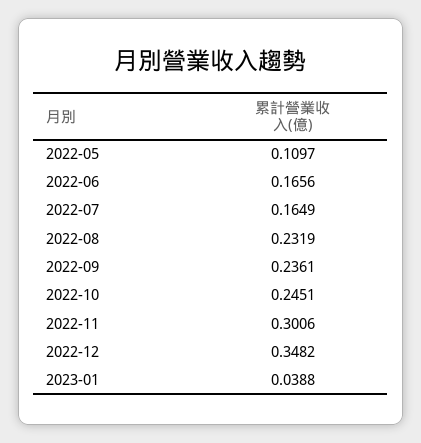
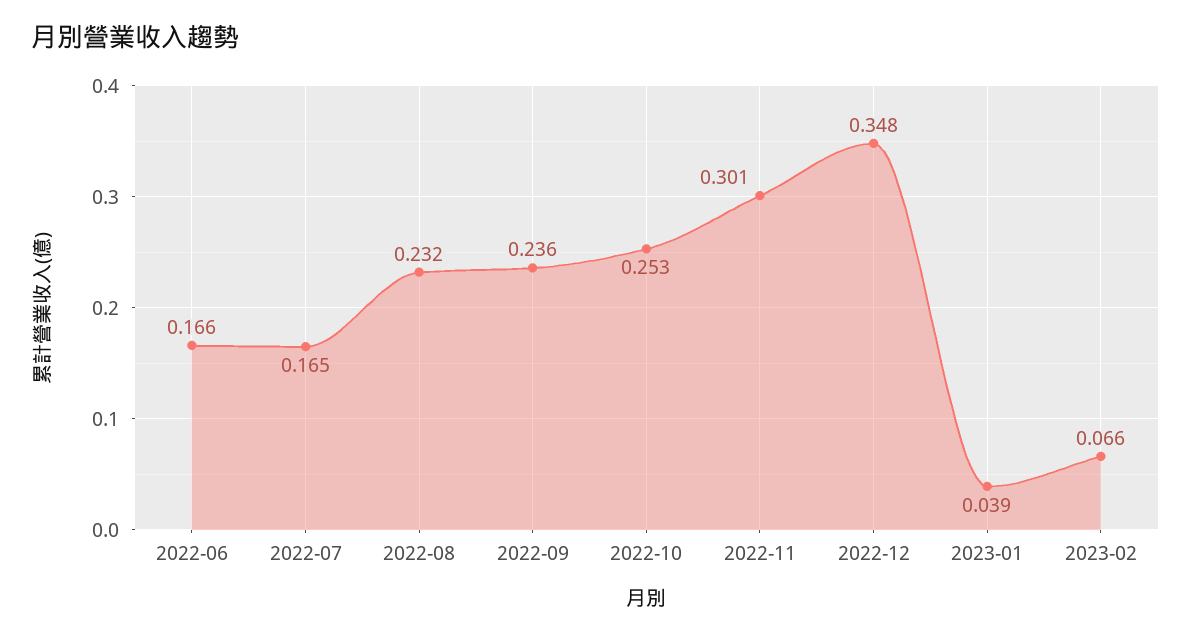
2022-05: 0.1097 -> none
2022-10: 0.2451 -> 0.253
2023-02: none -> 0.066

